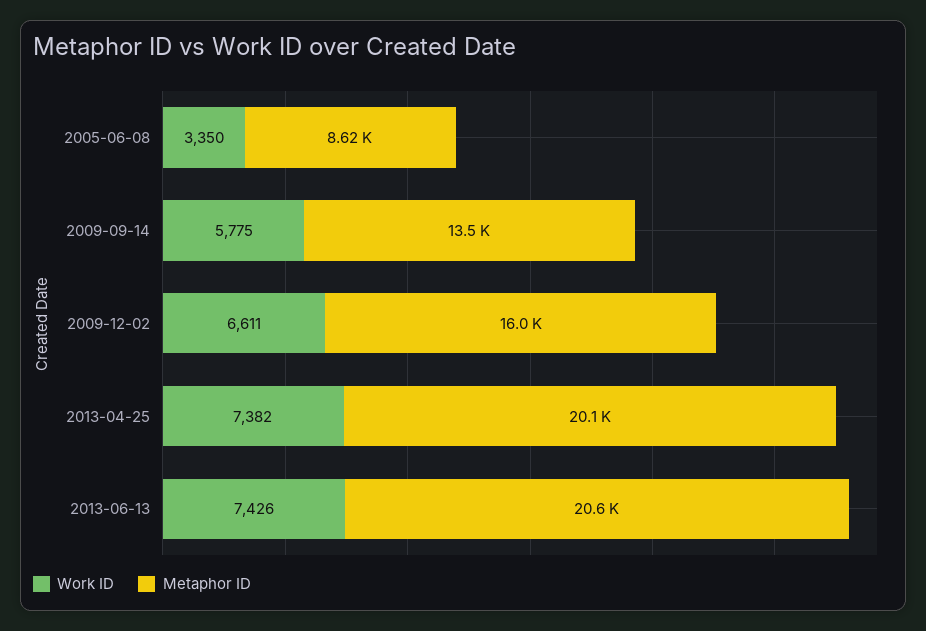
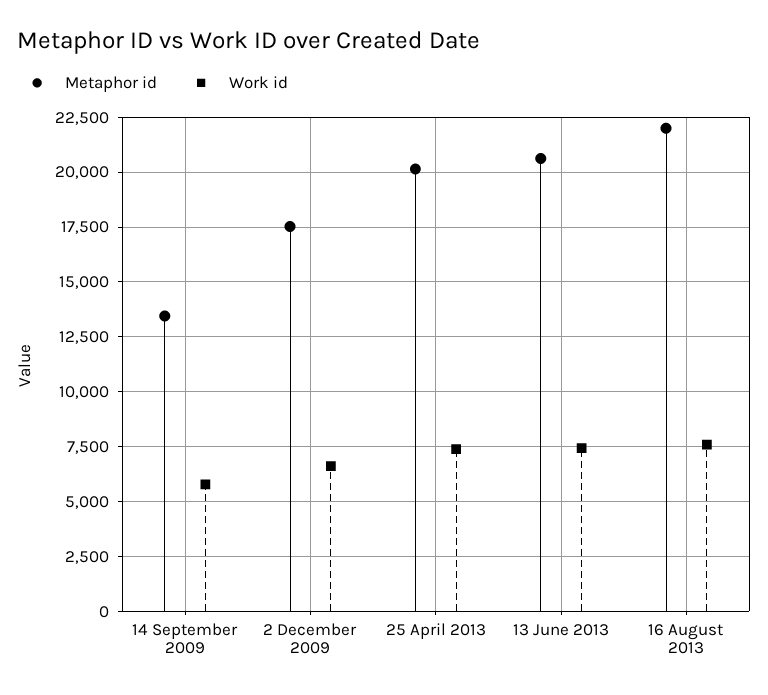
Work ID, 2005-06-08: 3350 -> none
Metaphor ID, 2005-06-08: 8620 -> none
Metaphor ID, 2009-12-02: 16000 -> 17500
Metaphor ID, 16 August 2013: none -> 22000
Work ID, 16 August 2013: none -> 7500

